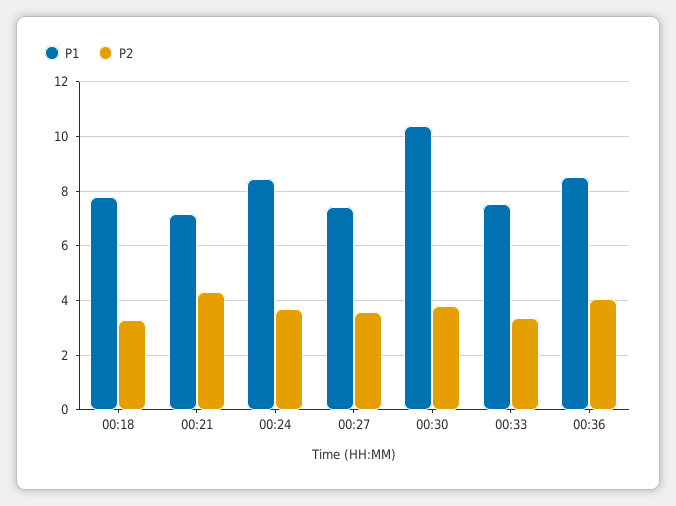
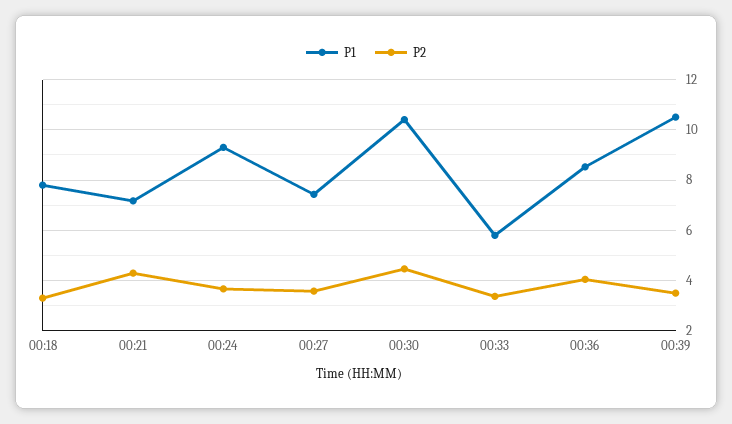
P1, 00:24: 8.5 -> 9.25
P2, 00:30: 3.75 -> 4.5
P1, 00:33: 7.5 -> 5.75
P1, 00:39: none -> 10.5
P2, 00:39: none -> 3.5

